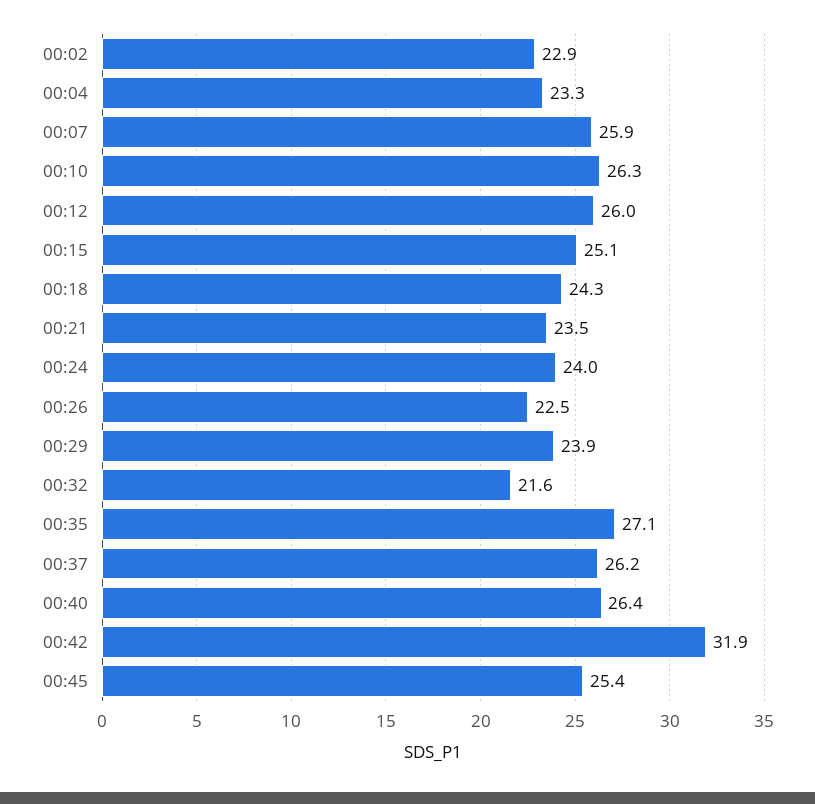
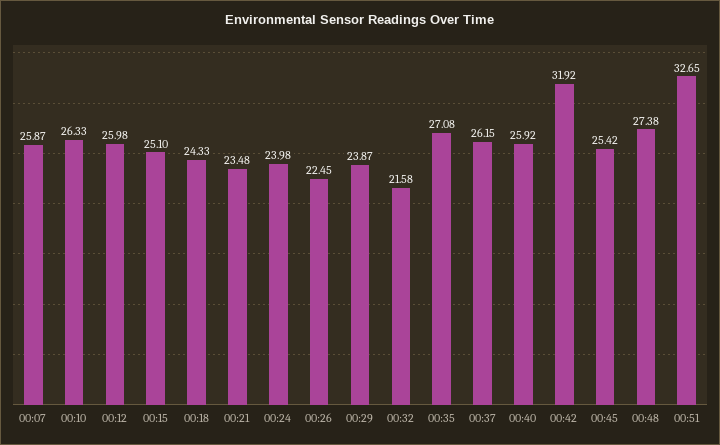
00:02: 22.9 -> none
00:04: 23.3 -> none
00:40: 26.4 -> 25.92
00:48: none -> 27.38
00:51: none -> 32.65

